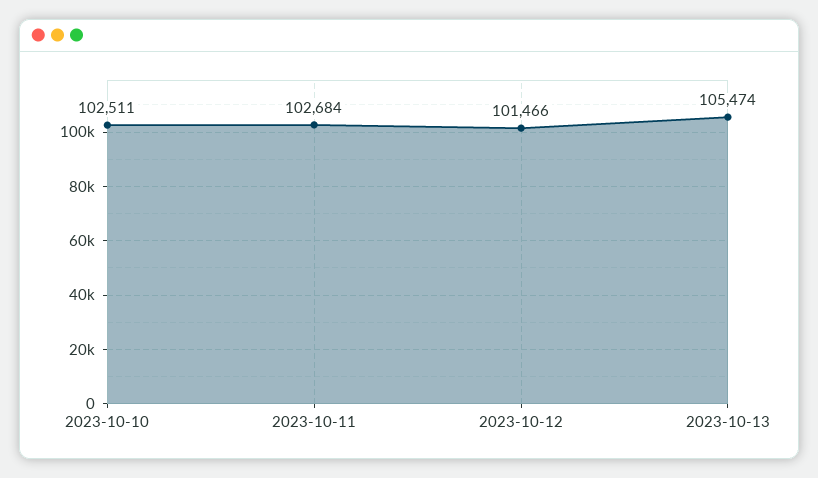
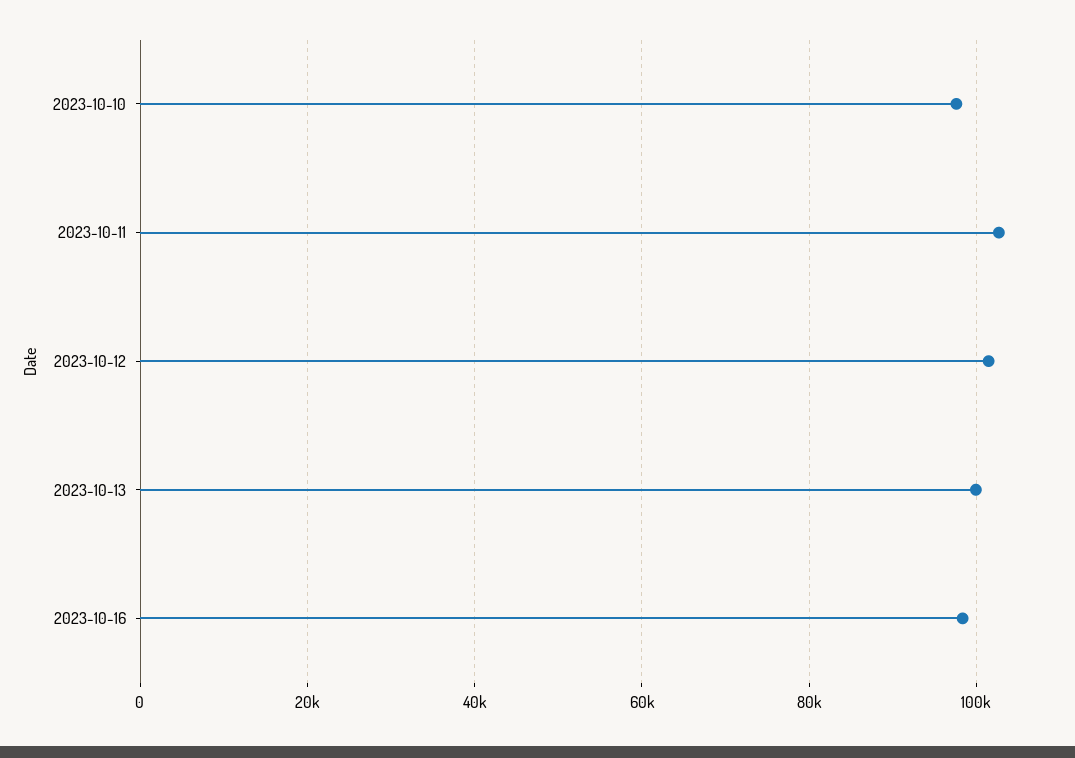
2023-10-10: 102511 -> 98000
2023-10-13: 105474 -> 100000
2023-10-16: none -> 98000

